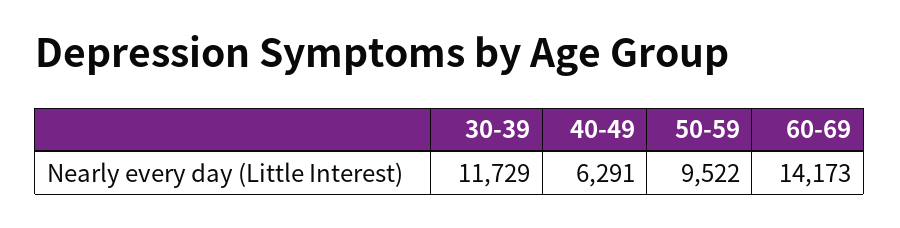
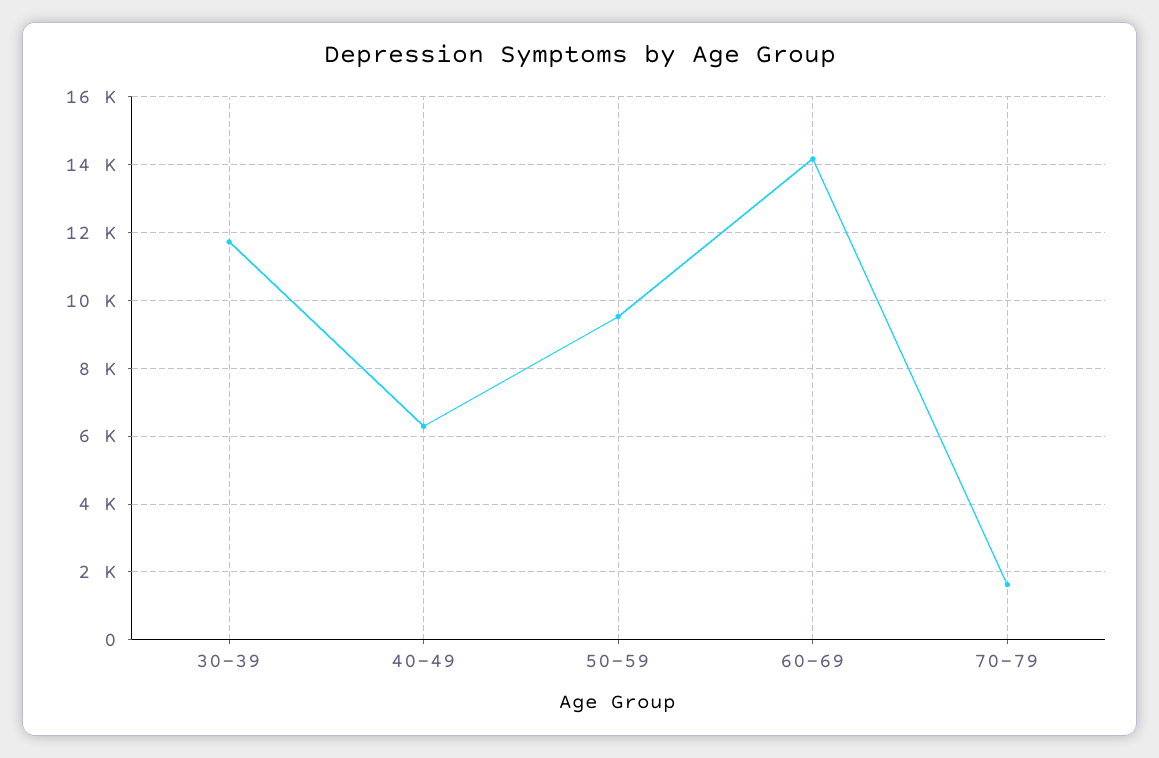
70-79: none -> 1600

